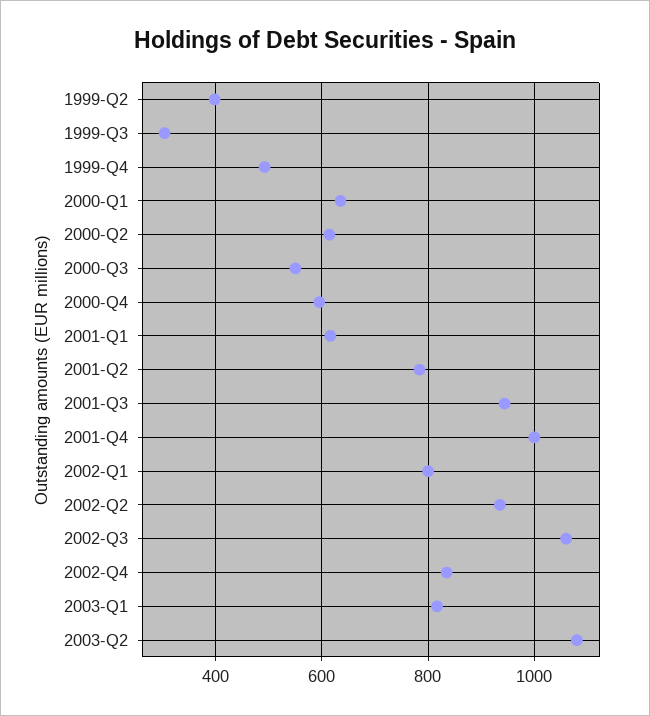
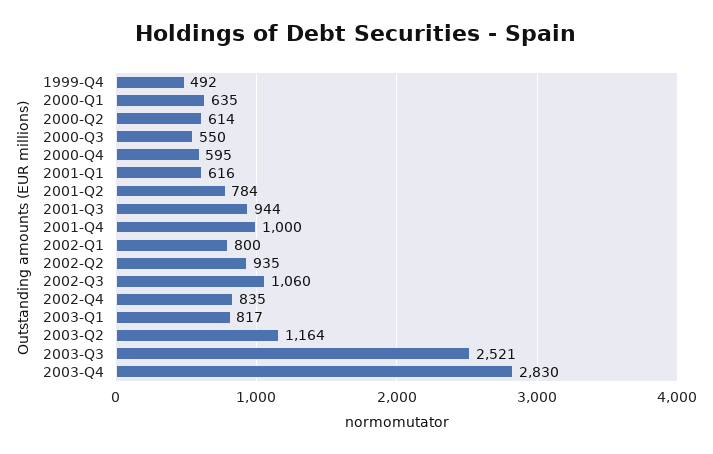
1999-Q2: 400 -> none
1999-Q3: 300 -> none
2003-Q2: 1080 -> 1164
2003-Q3: none -> 2521
2003-Q4: none -> 2830

